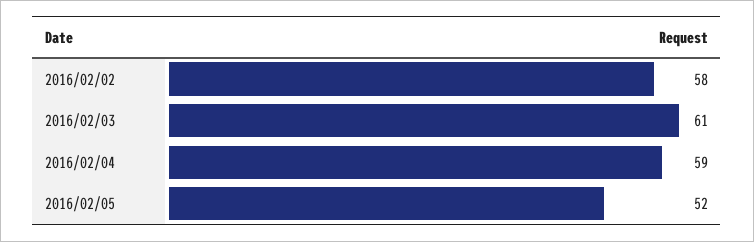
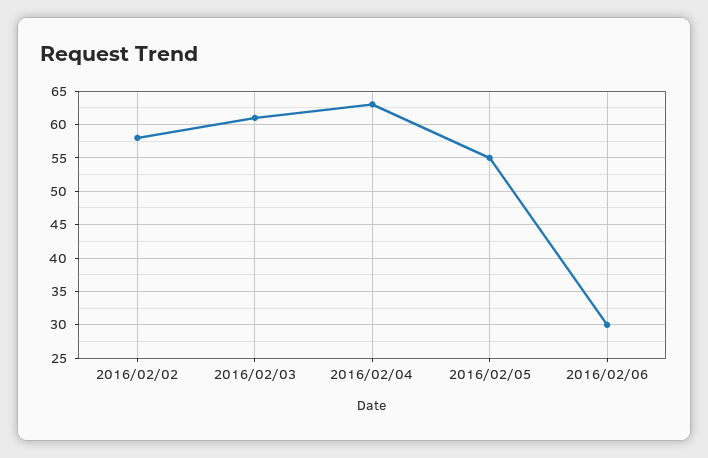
2016/02/04: 59 -> 63
2016/02/05: 52 -> 55
2016/02/06: none -> 30

